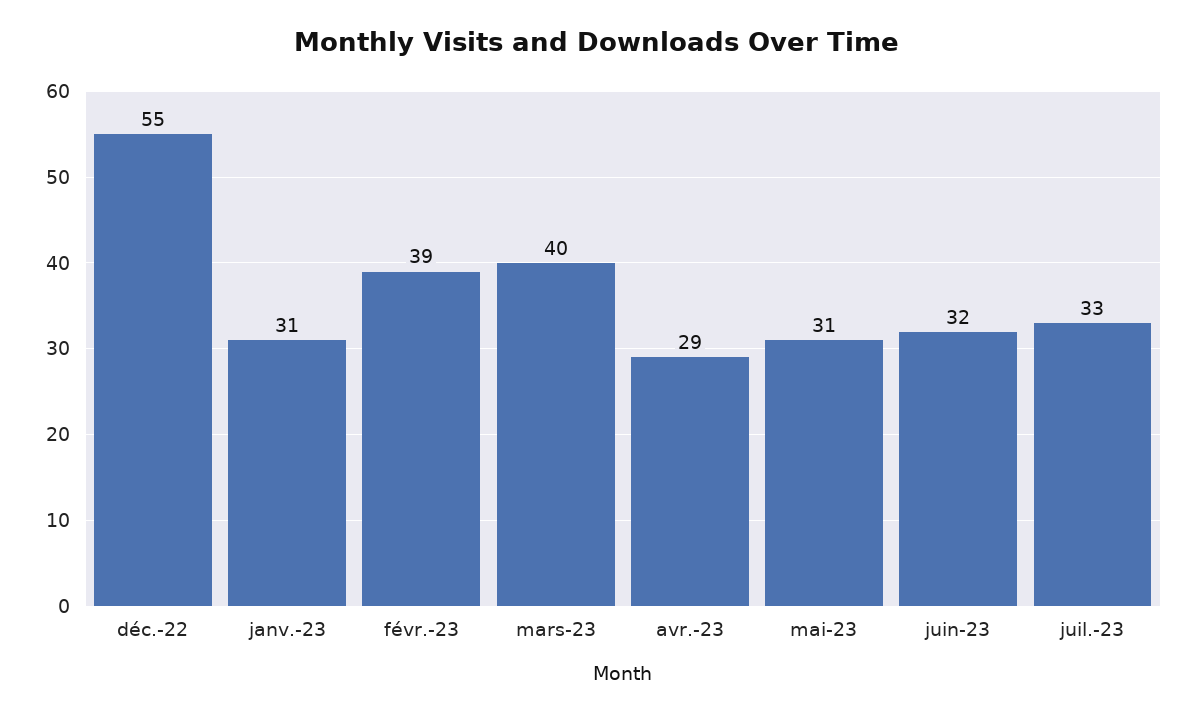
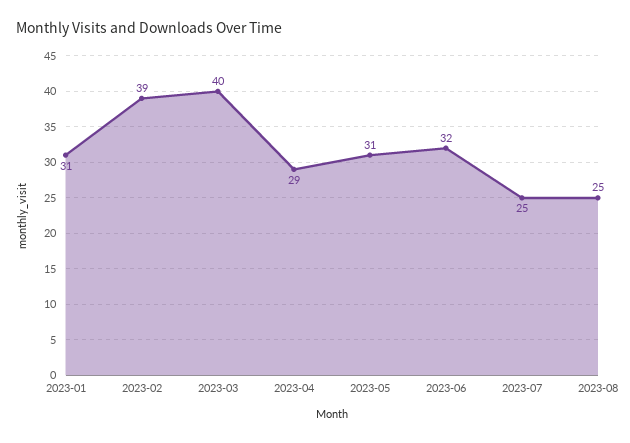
déc.-22: 55 -> none
juil.-23: 33 -> 25
2023-08: none -> 25

